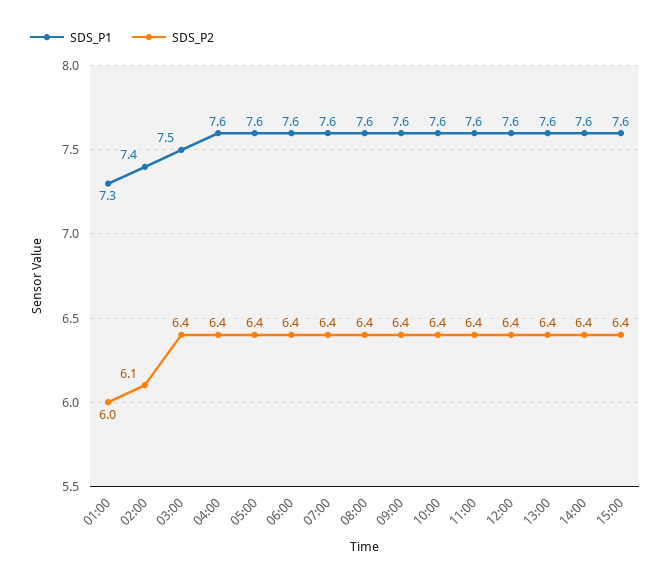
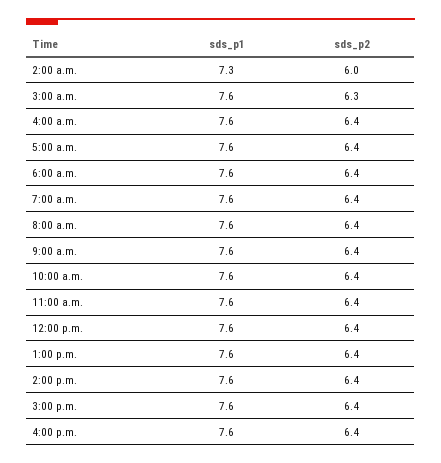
SDS_P1, 01:00: 7.3 -> none
SDS_P2, 01:00: 6 -> none
SDS_P1, 02:00: 7.4 -> 7.3
SDS_P2, 02:00: 6.1 -> 6
SDS_P1, 03:00: 7.5 -> 7.6
SDS_P2, 03:00: 6.4 -> 6.3
SDS_P1, 4:00 p.m.: none -> 7.6
SDS_P2, 4:00 p.m.: none -> 6.4

